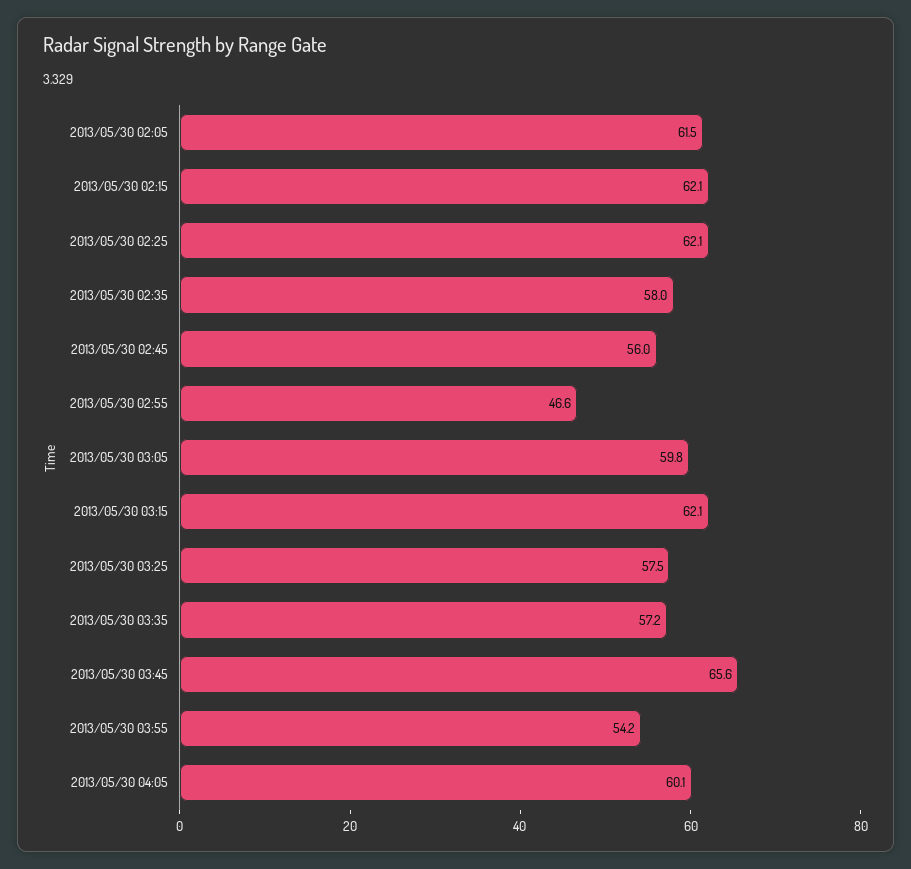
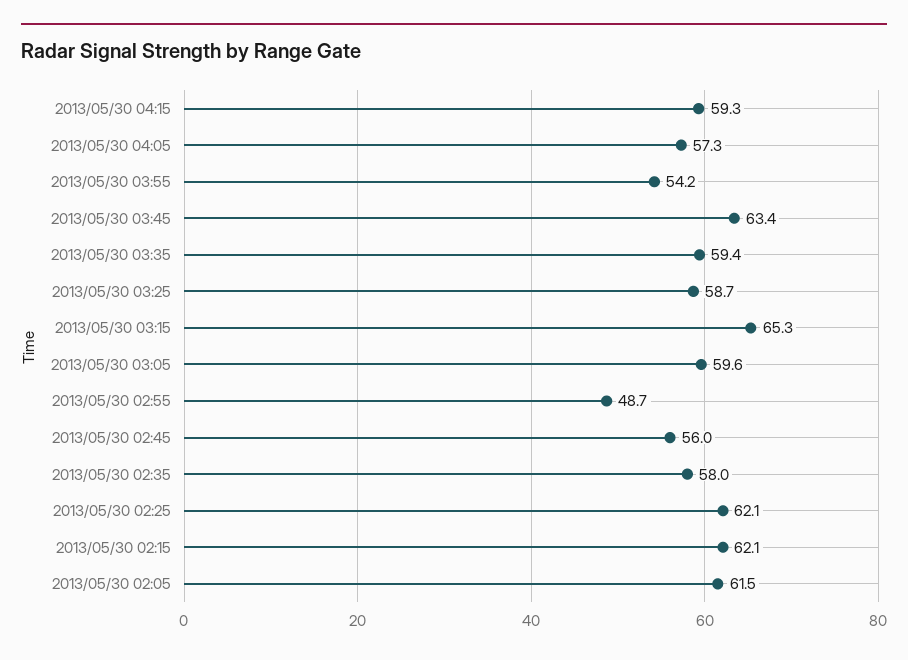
2013/05/30 02:55: 46.6 -> 48.7
2013/05/30 03:05: 59.8 -> 59.6
2013/05/30 03:15: 62.1 -> 65.3
2013/05/30 03:25: 57.5 -> 58.7
2013/05/30 03:35: 57.2 -> 59.4
2013/05/30 03:45: 65.6 -> 63.4
2013/05/30 04:05: 60.1 -> 57.3
2013/05/30 04:15: none -> 59.3

